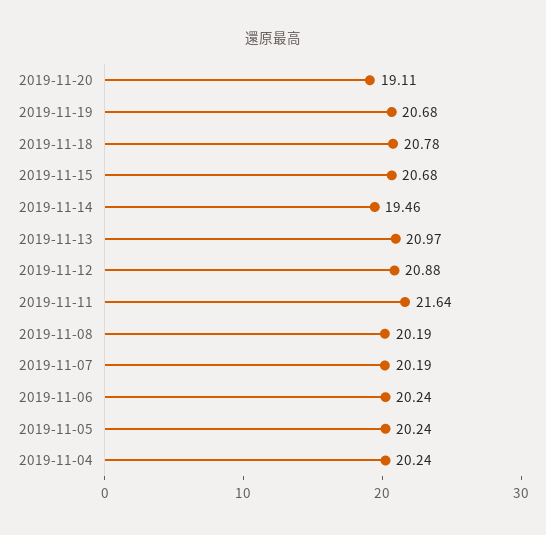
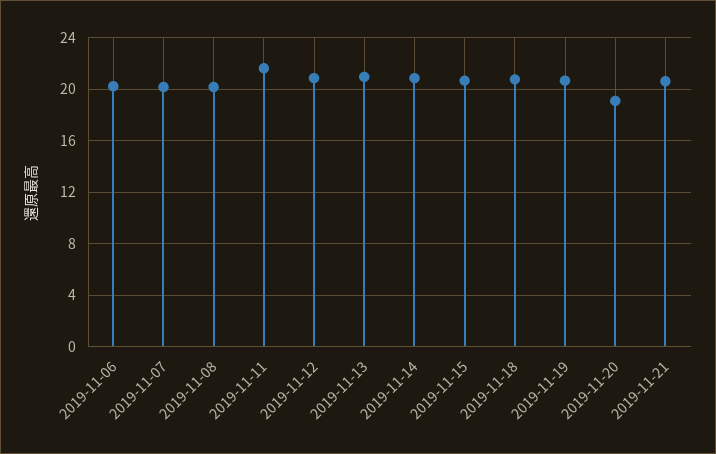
2019-11-14: 19.46 -> 21
2019-11-05: 20.24 -> none
2019-11-04: 20.24 -> none
2019-11-21: none -> 20.5

